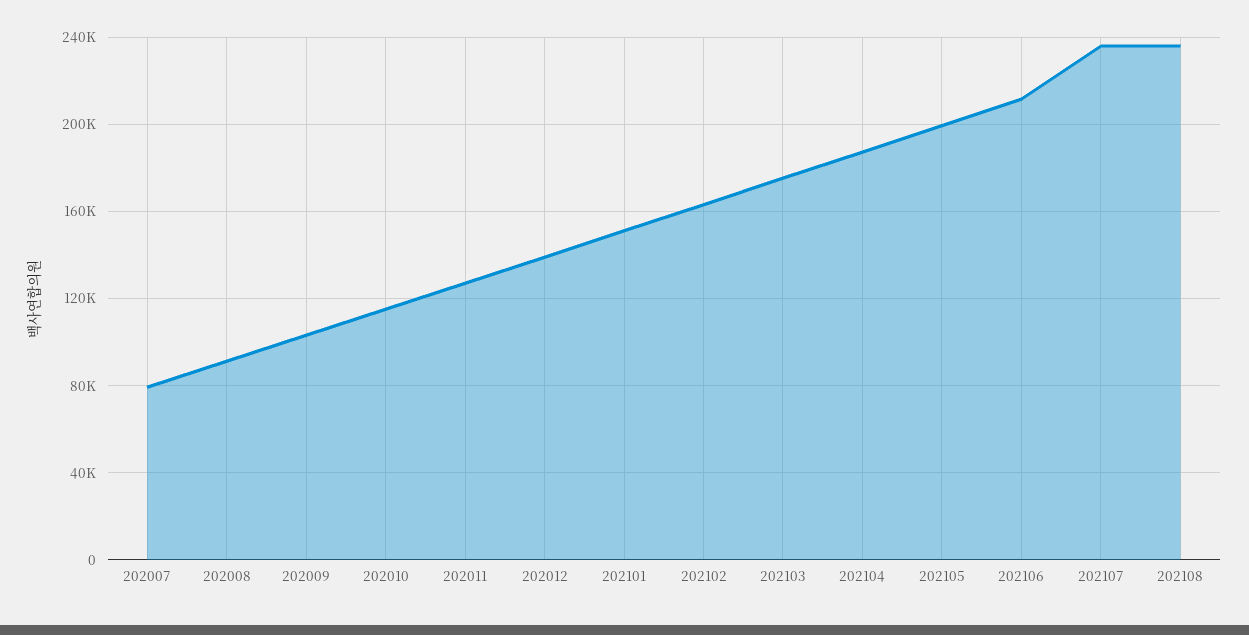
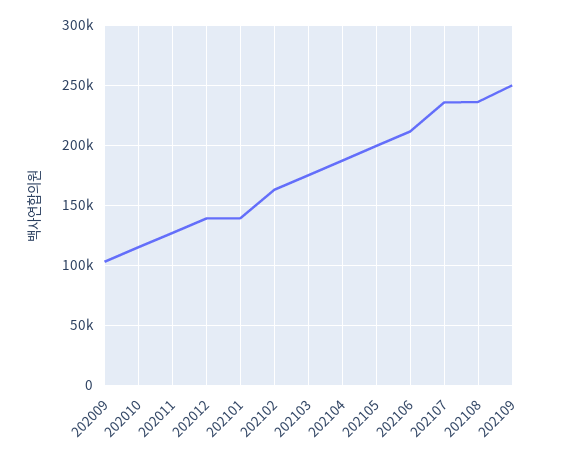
202007: 80000 -> none
202008: 90000 -> none
202101: 150000 -> 140000
202109: none -> 250000

